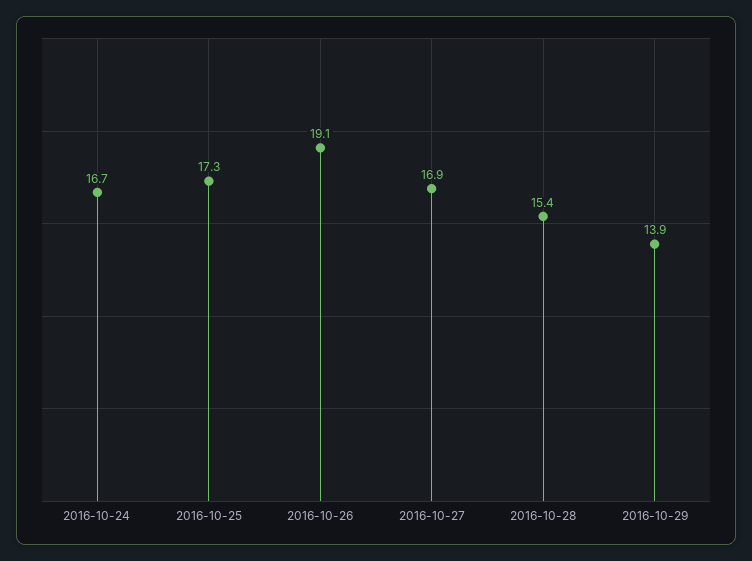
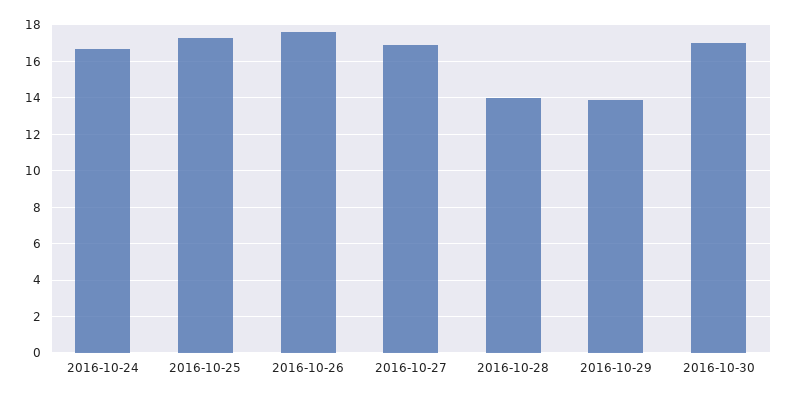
2016-10-26: 19.1 -> 17.5
2016-10-28: 15.4 -> 14
2016-10-30: none -> 17

